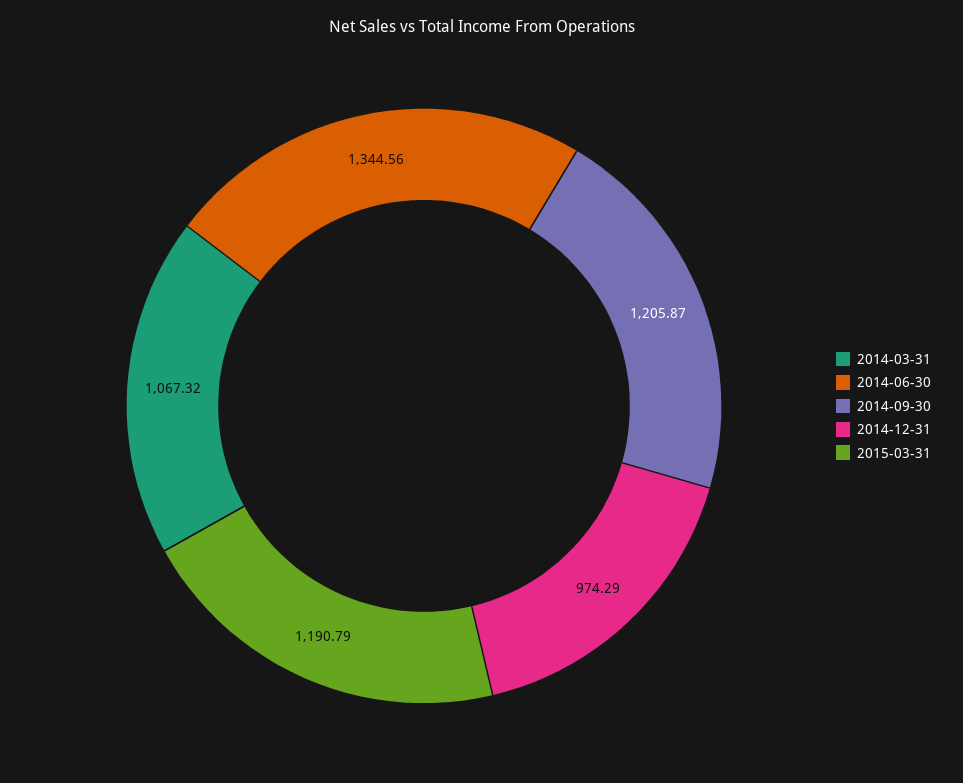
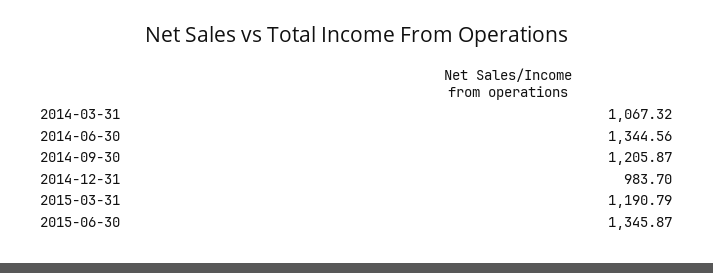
2014-12-31: 974.29 -> 983.7
2015-06-30: none -> 1345.87

